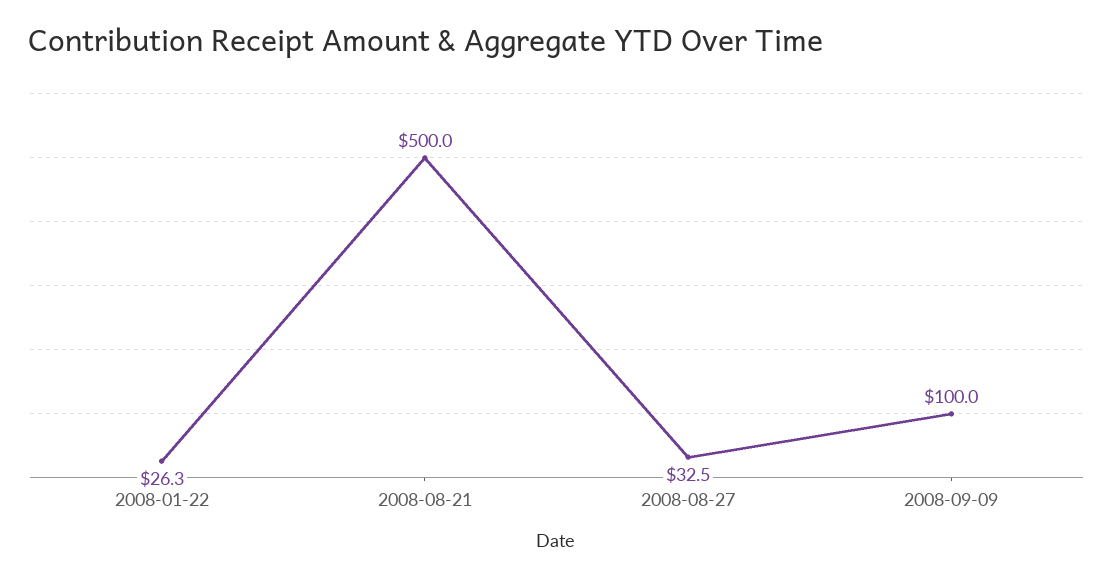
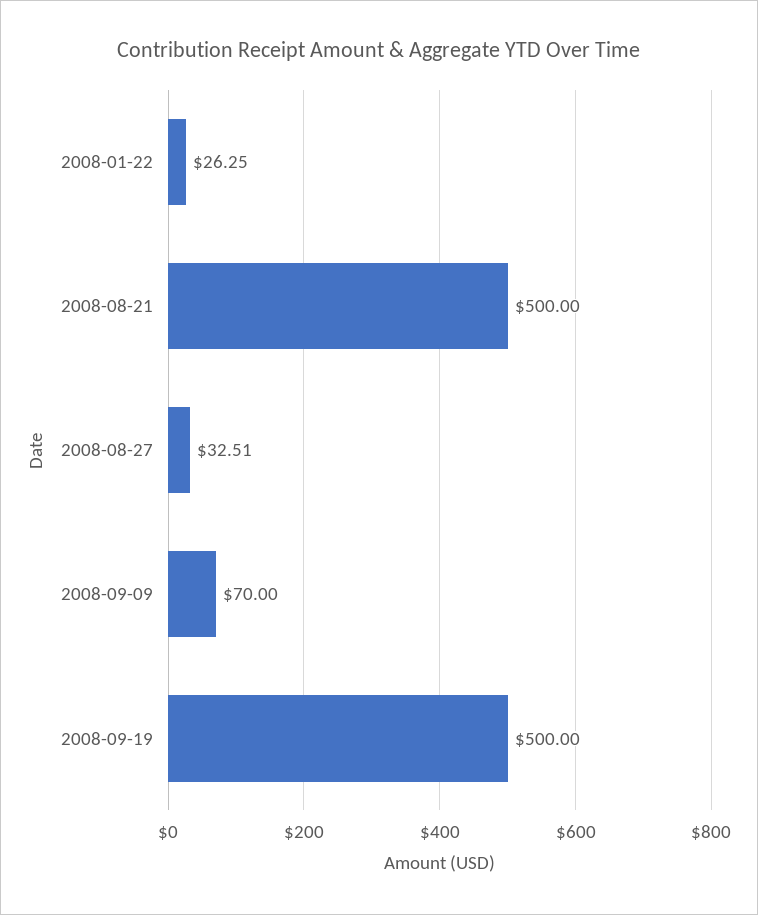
2008-09-09: 100 -> 70
2008-09-19: none -> 500

